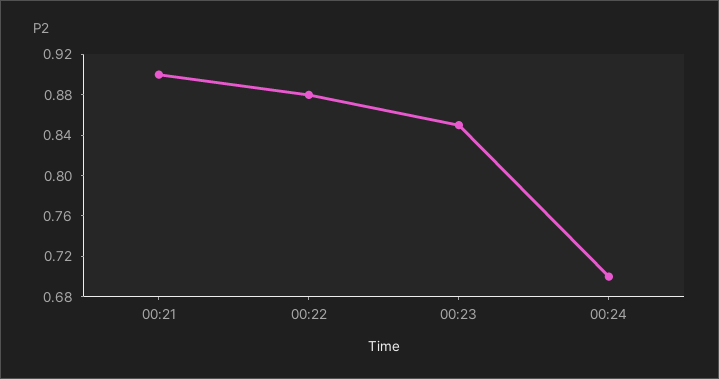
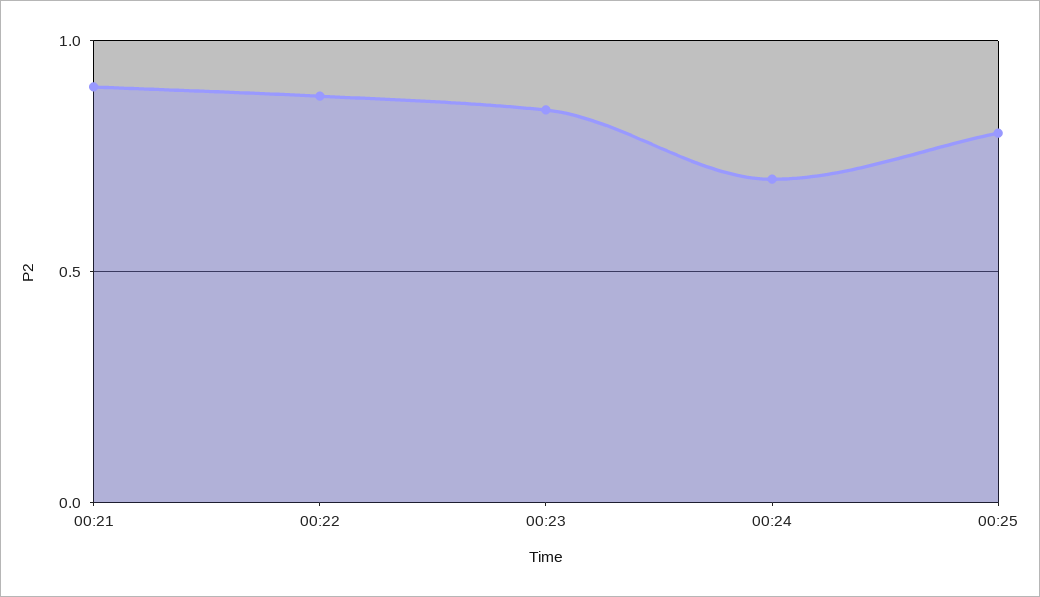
00:25: none -> 0.8

